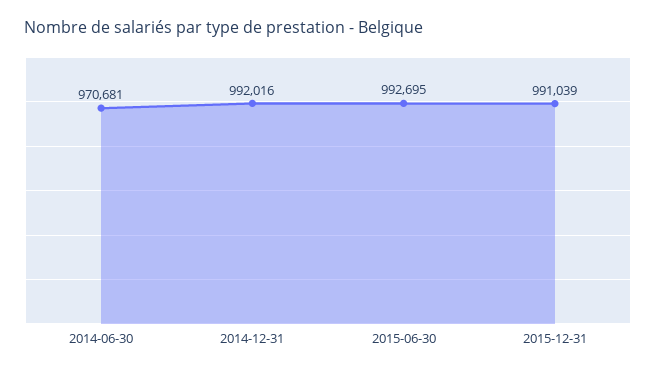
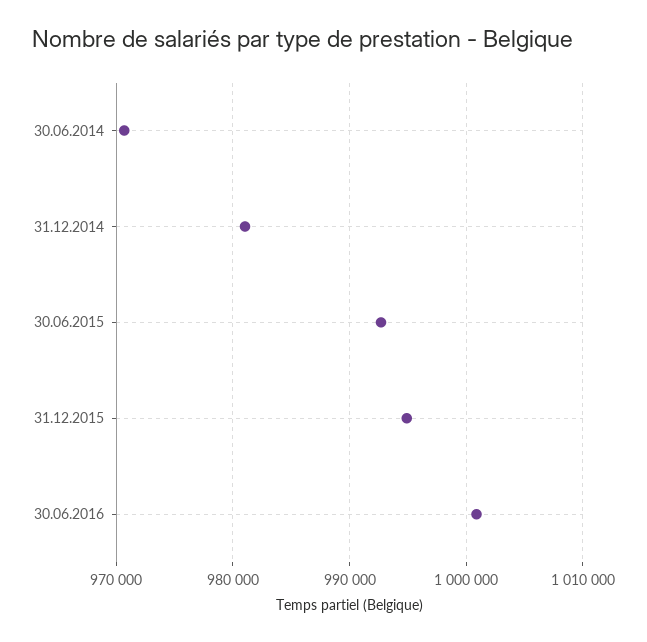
2014-12-31: 992016 -> 981000
2015-12-31: 991039 -> 995000
30.06.2016: none -> 1001000

